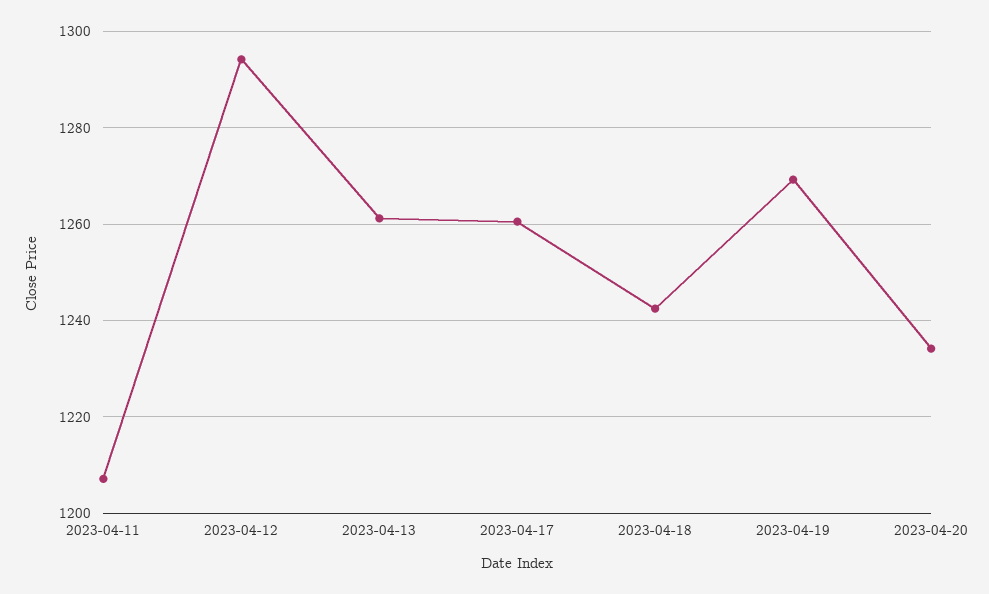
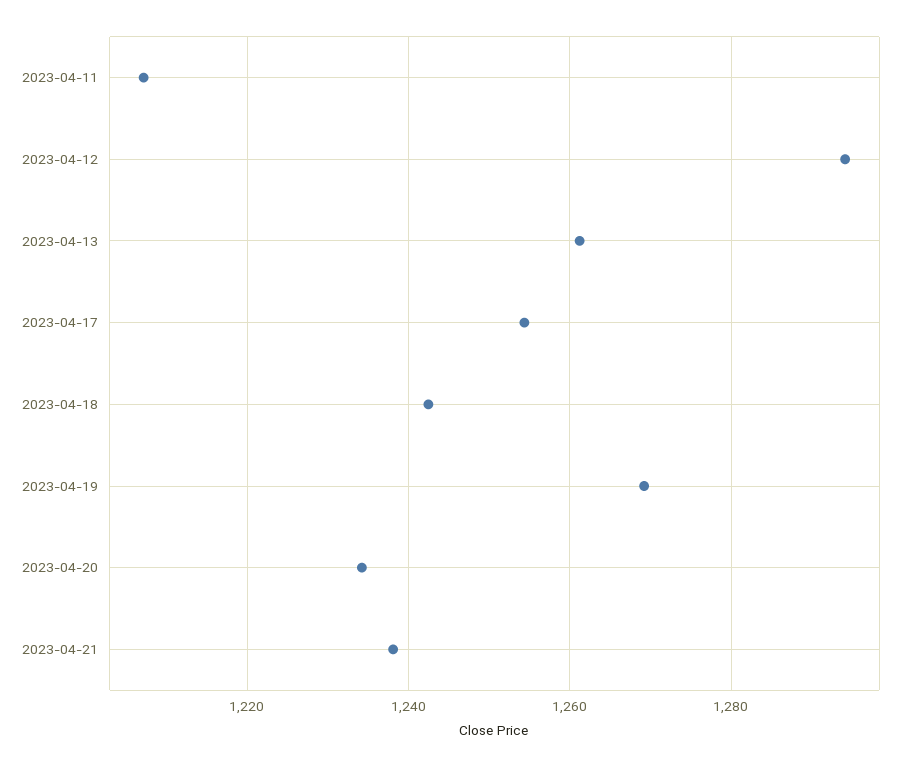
2023-04-17: 1260 -> 1254
2023-04-21: none -> 1238

